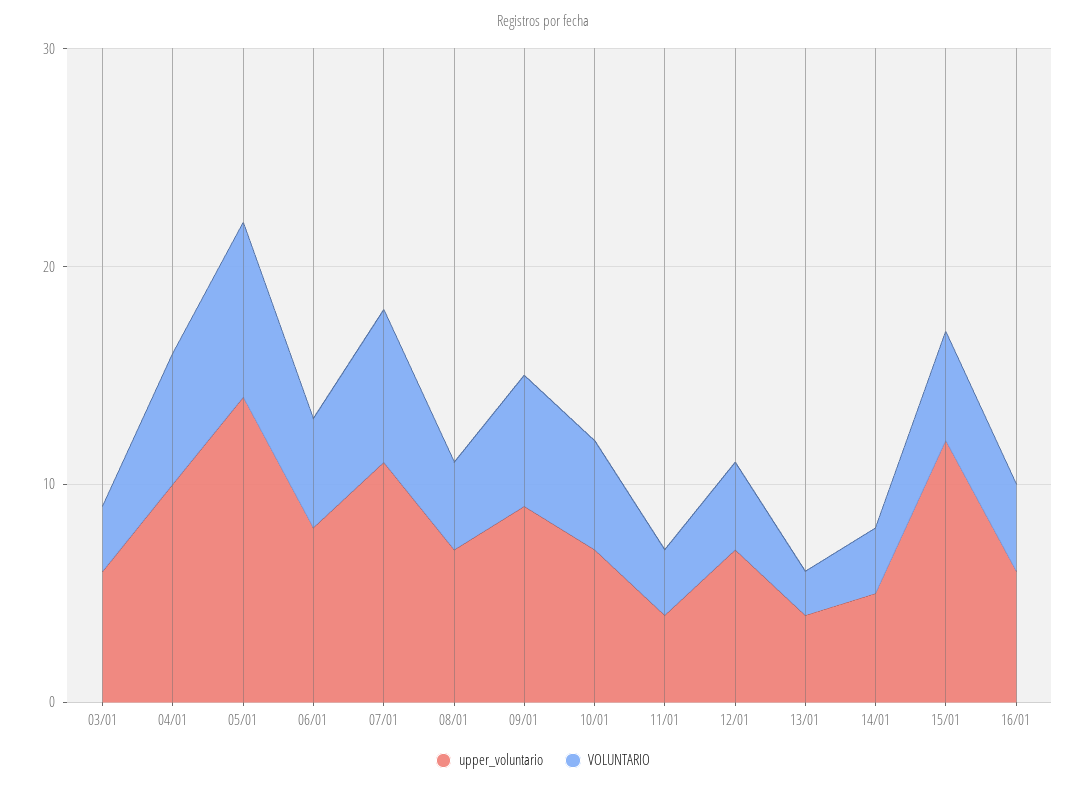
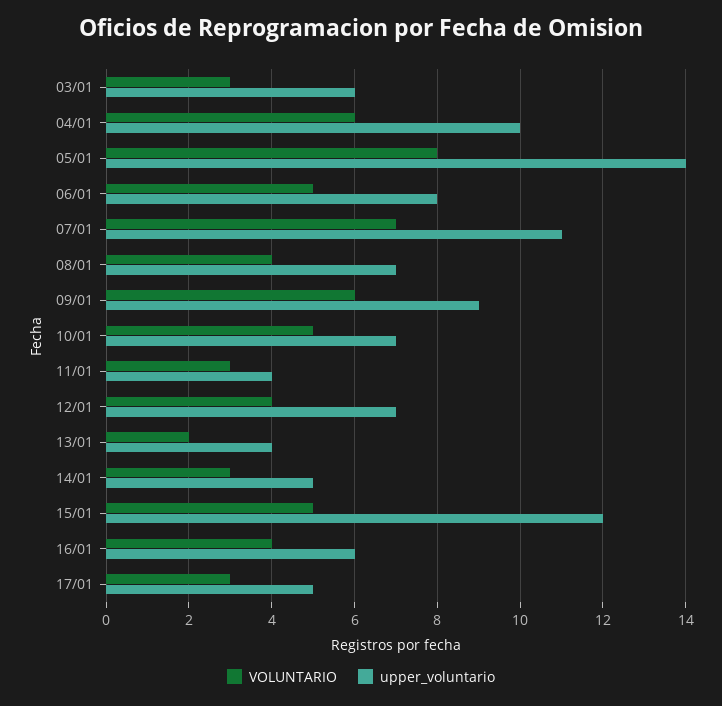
VOLUNTARIO, 17/01: none -> 3
upper_voluntario, 17/01: none -> 5

